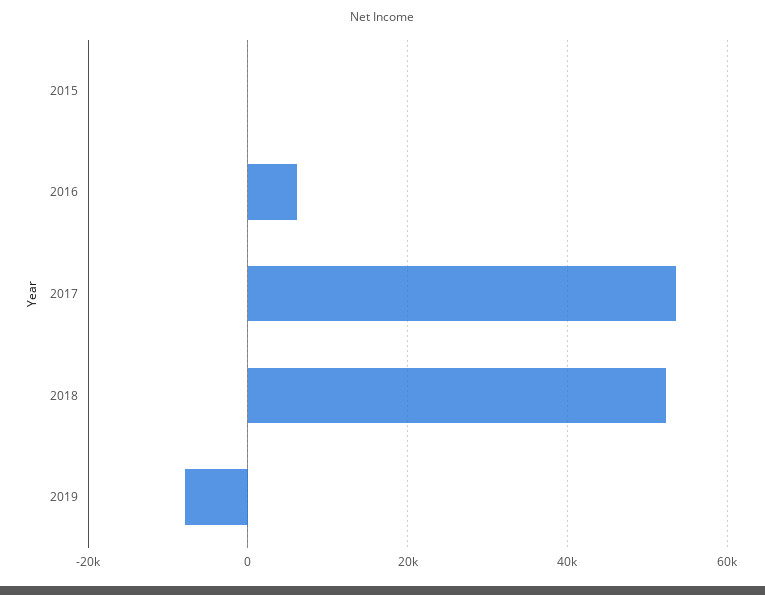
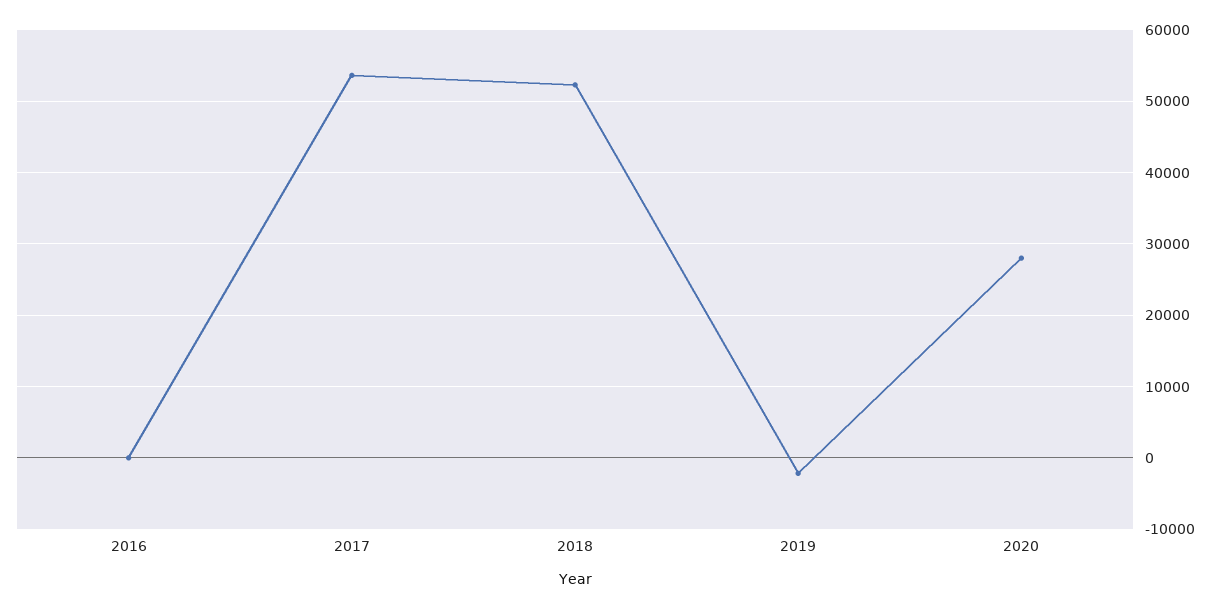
2015: 0 -> none
2016: 6000 -> 0
2019: -8000 -> -2000
2020: none -> 28000

